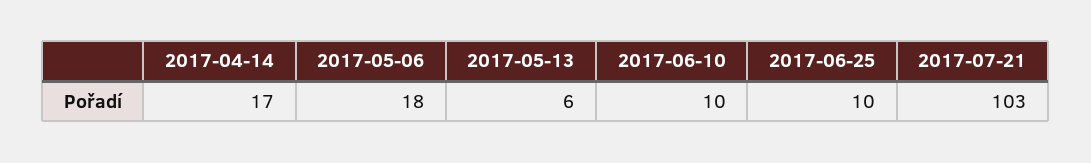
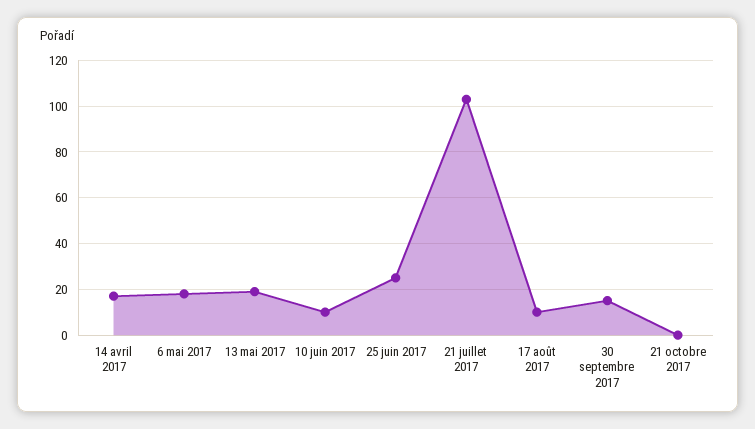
2017-05-13: 6 -> 20
2017-06-25: 10 -> 25
17 août 2017: none -> 10
30 septembre 2017: none -> 15
21 octobre 2017: none -> 0

